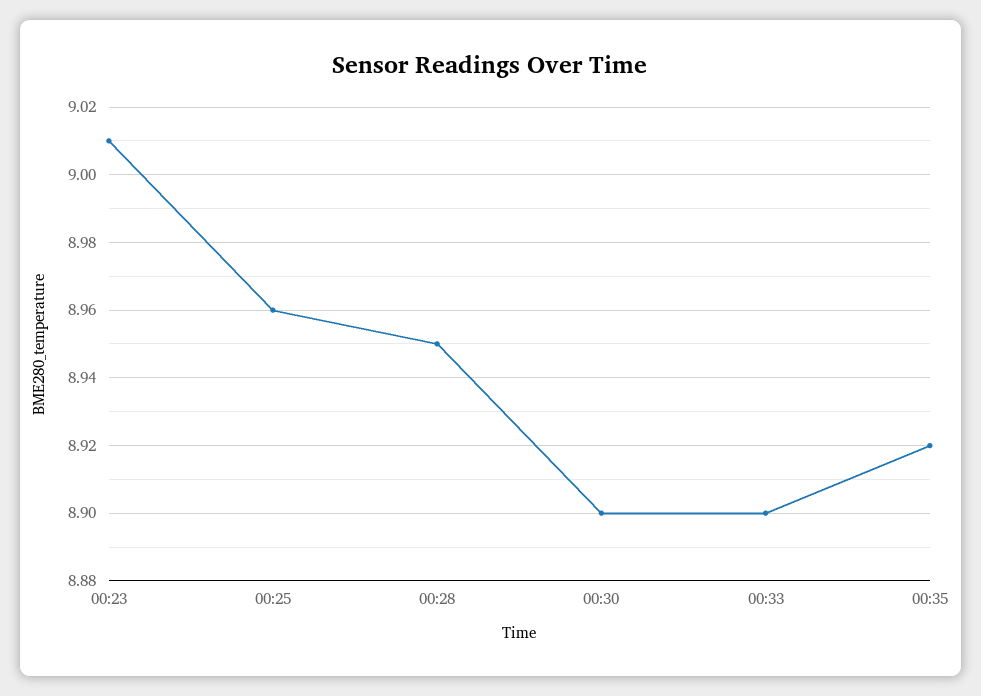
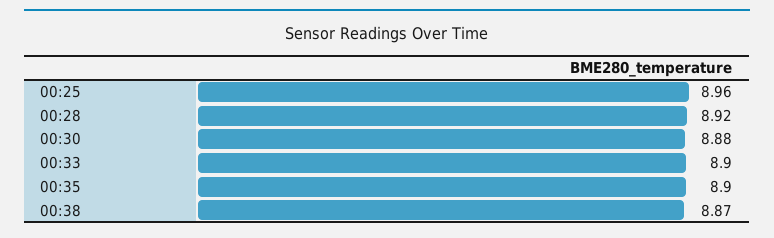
00:23: 9.01 -> none
00:28: 8.95 -> 8.92
00:30: 8.9 -> 8.88
00:35: 8.92 -> 8.9
00:38: none -> 8.87

